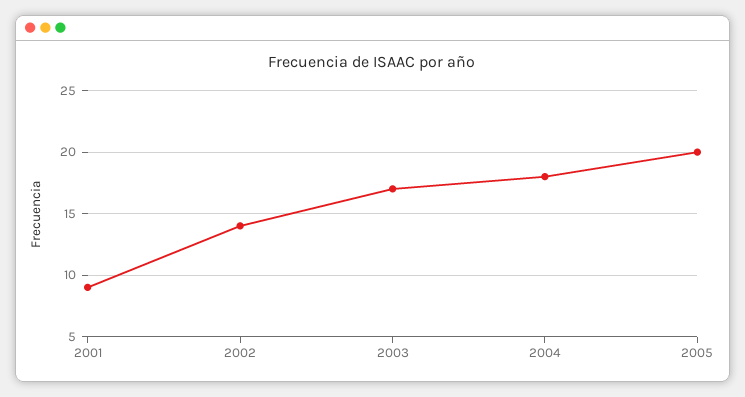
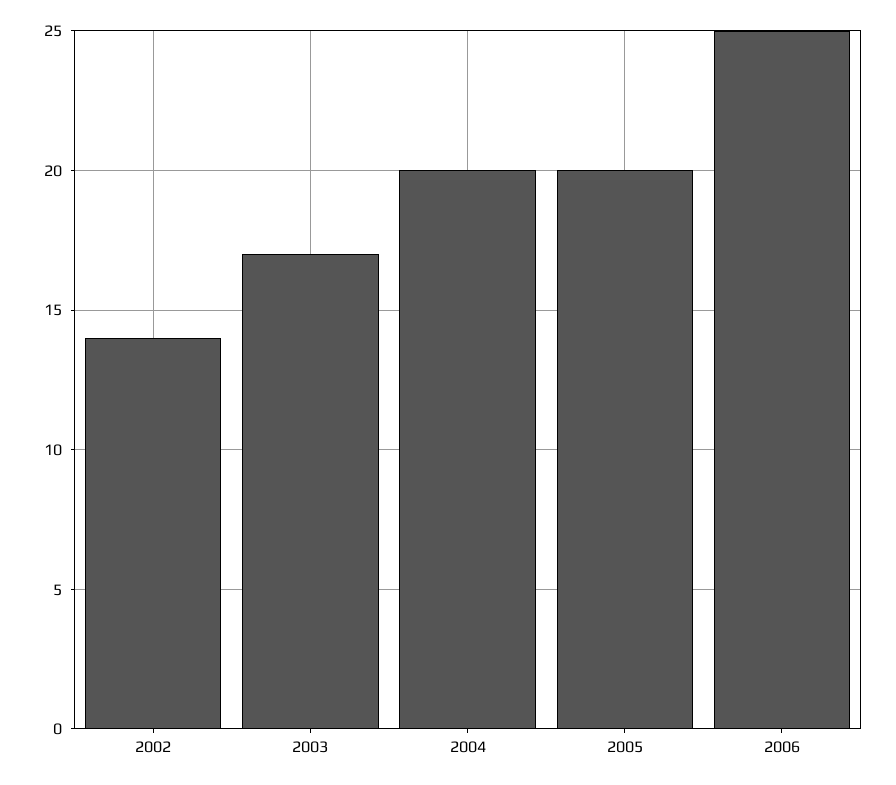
2001: 9 -> none
2004: 18 -> 20
2006: none -> 25

